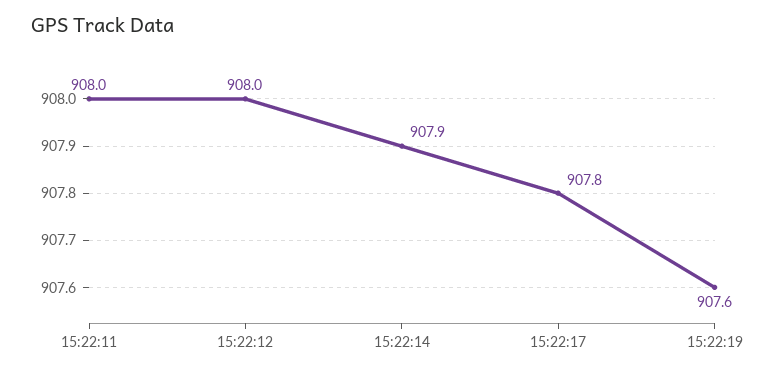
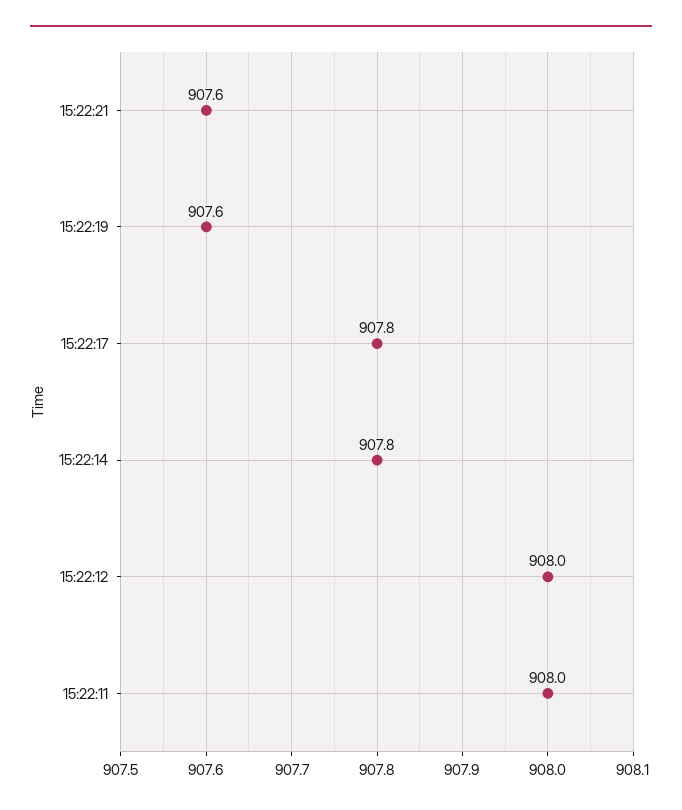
15:22:14: 907.9 -> 907.8
15:22:21: none -> 907.6

